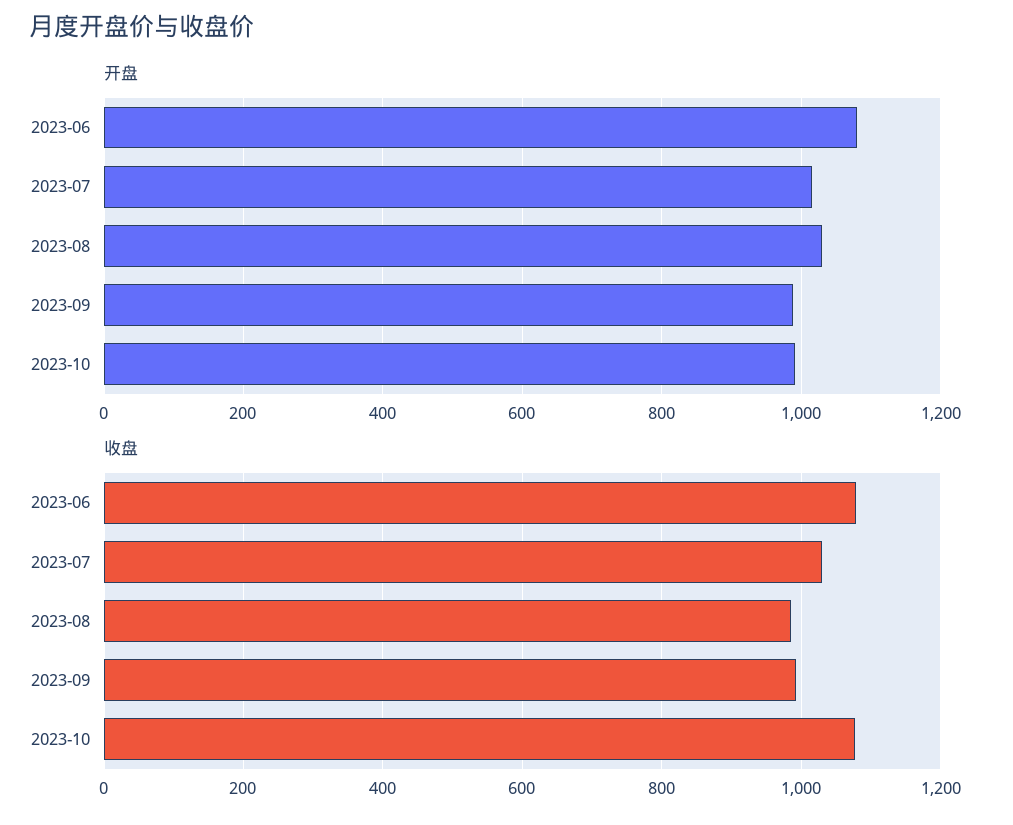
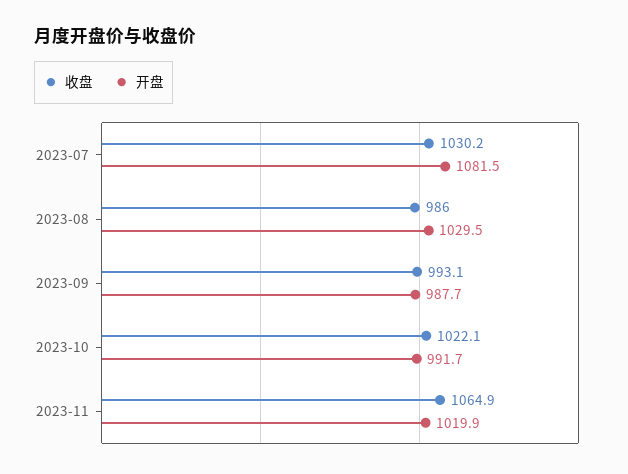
开盘, 2023-06: 1080 -> none
开盘, 2023-07: 1020 -> 1081.5
收盘, 2023-06: 1080 -> none
收盘, 2023-10: 1080 -> 1022.1
收盘, 2023-11: none -> 1064.9
开盘, 2023-11: none -> 1019.9

